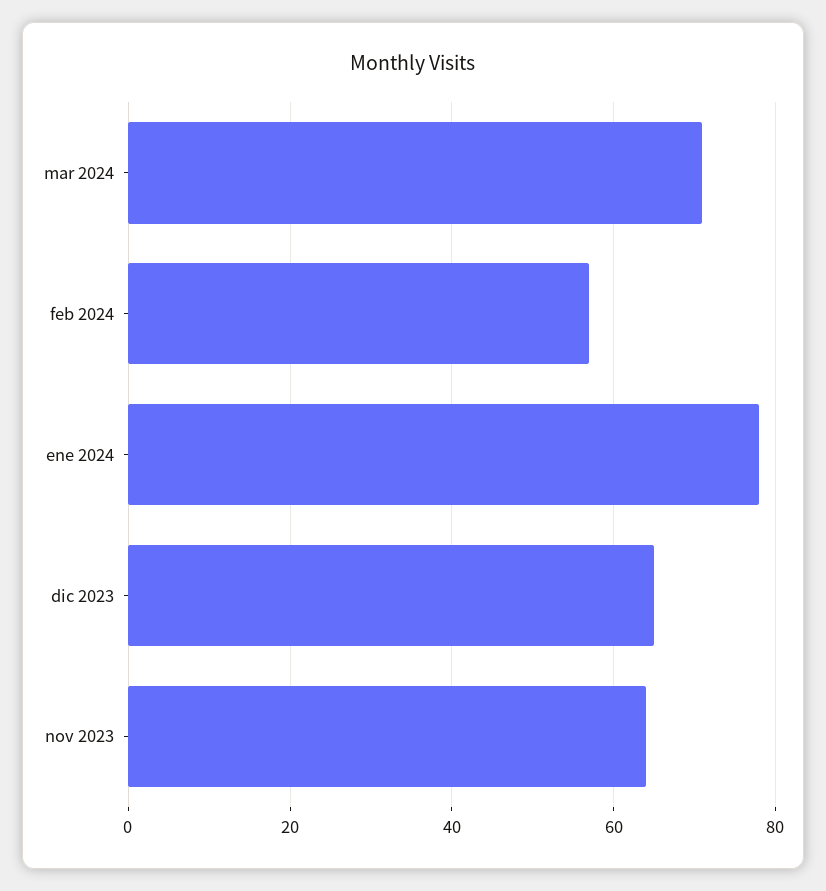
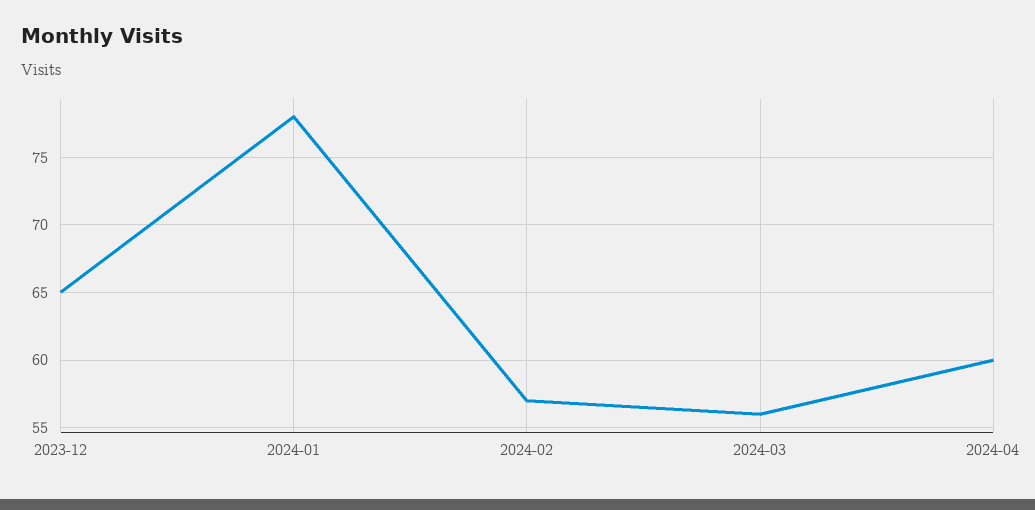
mar 2024: 70 -> 56
nov 2023: 65 -> none
2024-04: none -> 60

